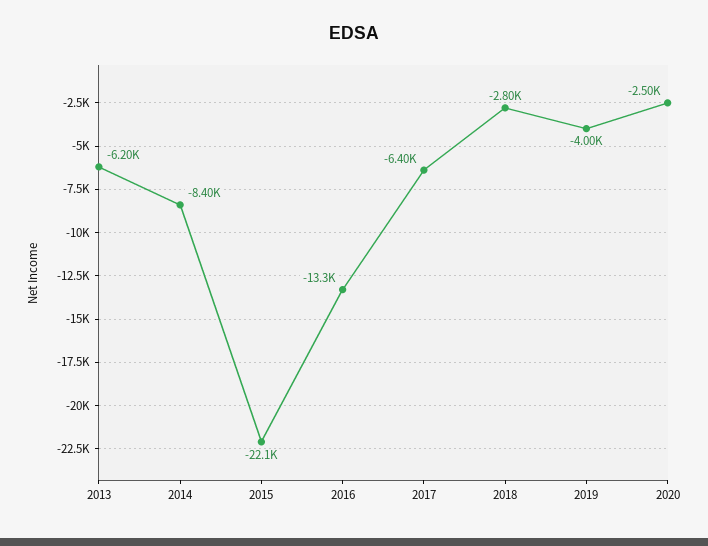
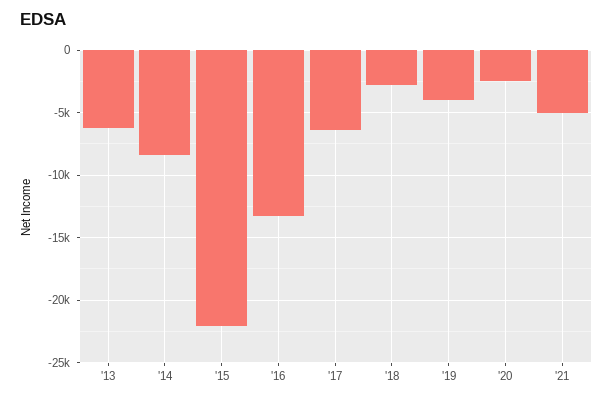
'21: none -> -5000

